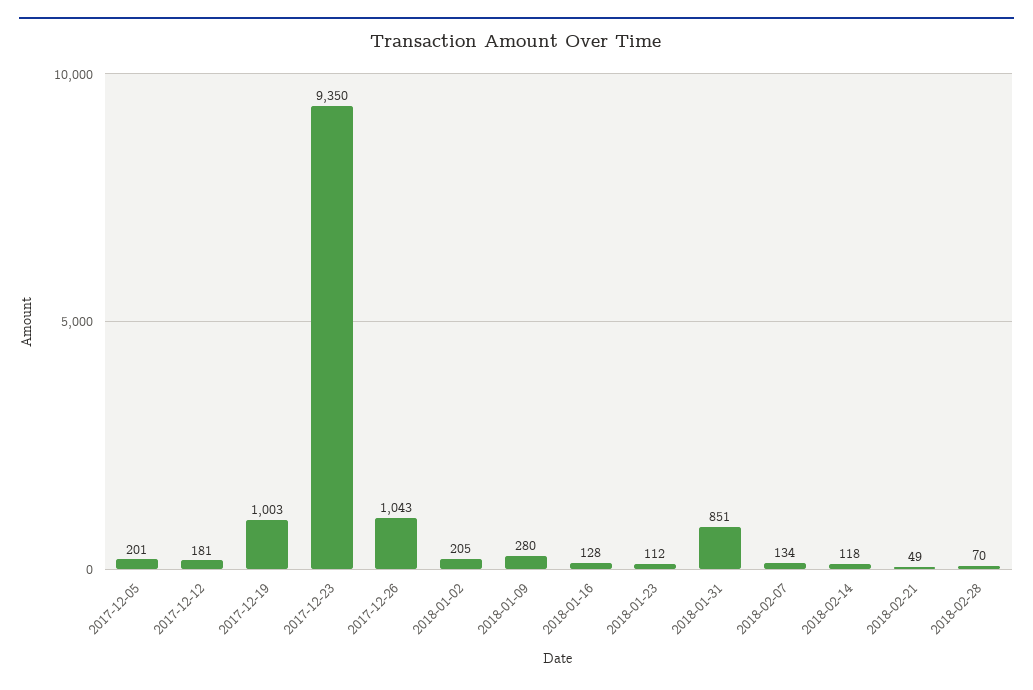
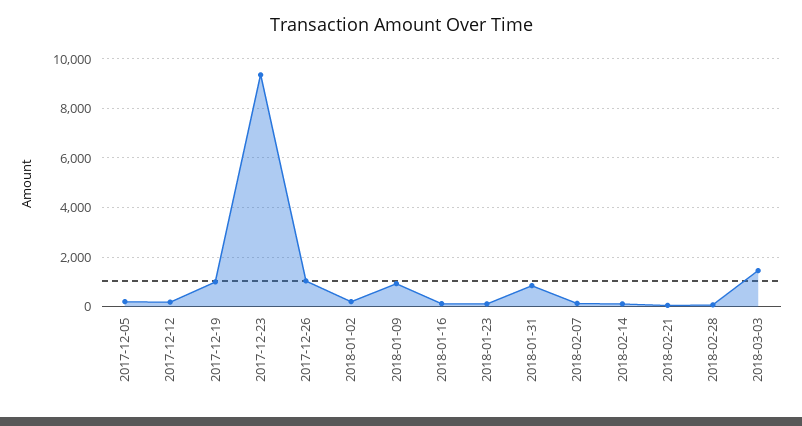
2018-01-09: 280 -> 1000
2018-03-03: none -> 1500

